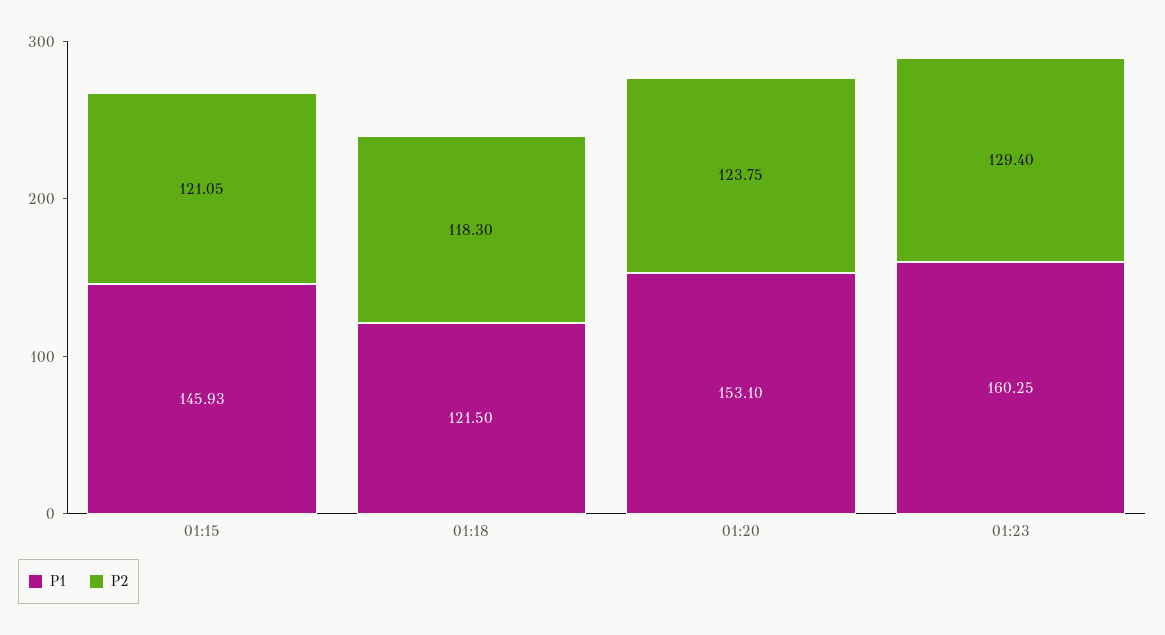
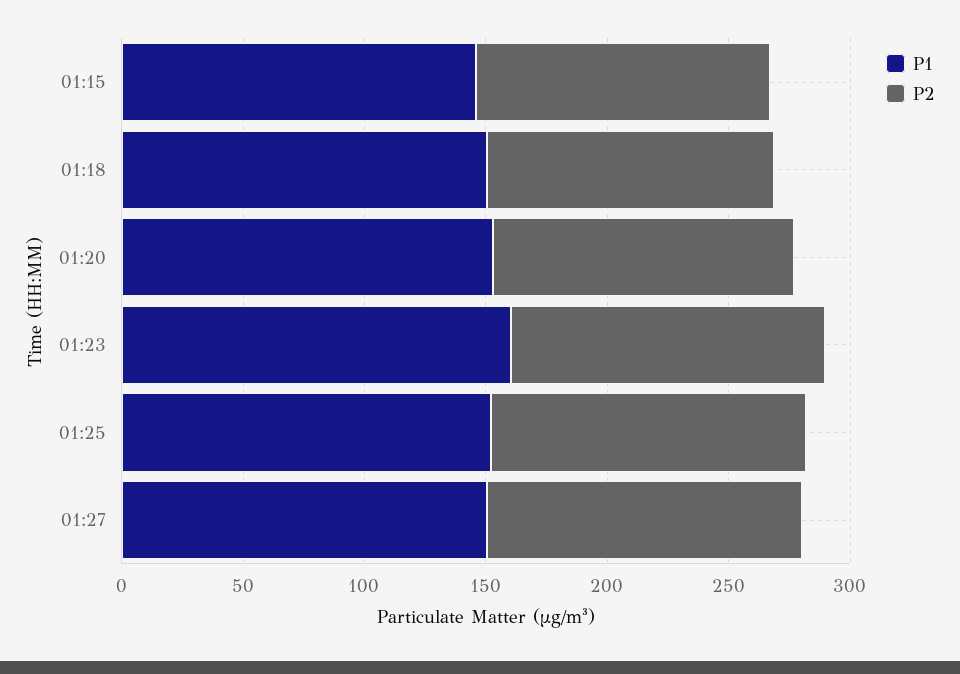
P1, 01:18: 121.5 -> 150
P1, 01:25: none -> 150
P2, 01:25: none -> 130
P1, 01:27: none -> 150
P2, 01:27: none -> 130

